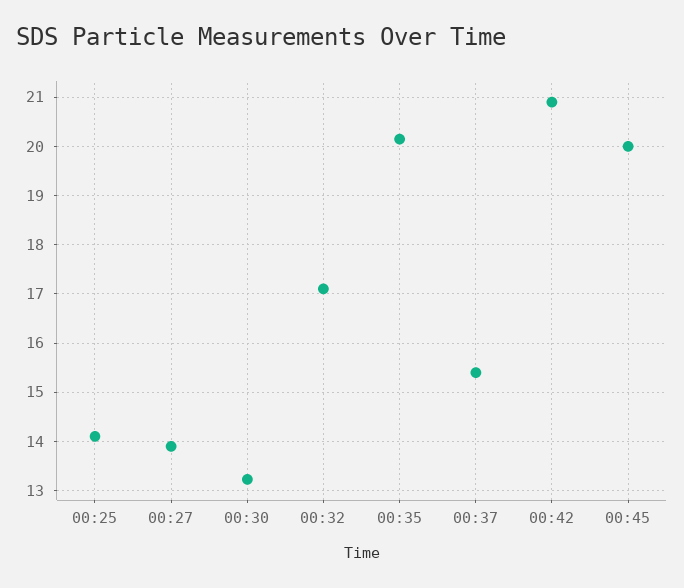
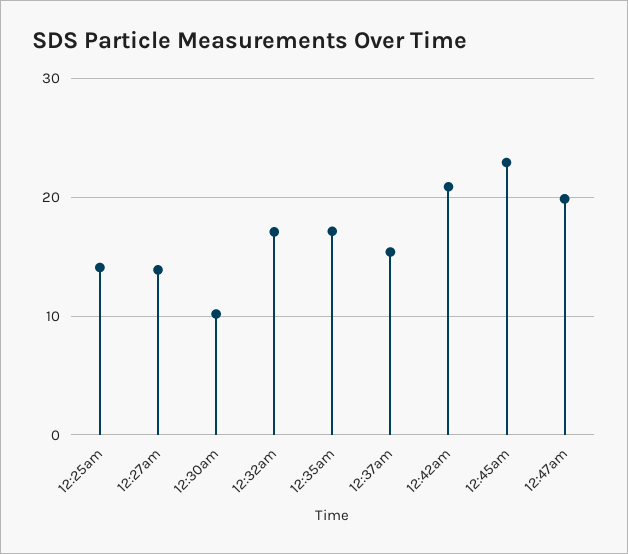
00:30: 13.2 -> 10
00:35: 20.2 -> 17
00:45: 20 -> 23
12:47am: none -> 20

